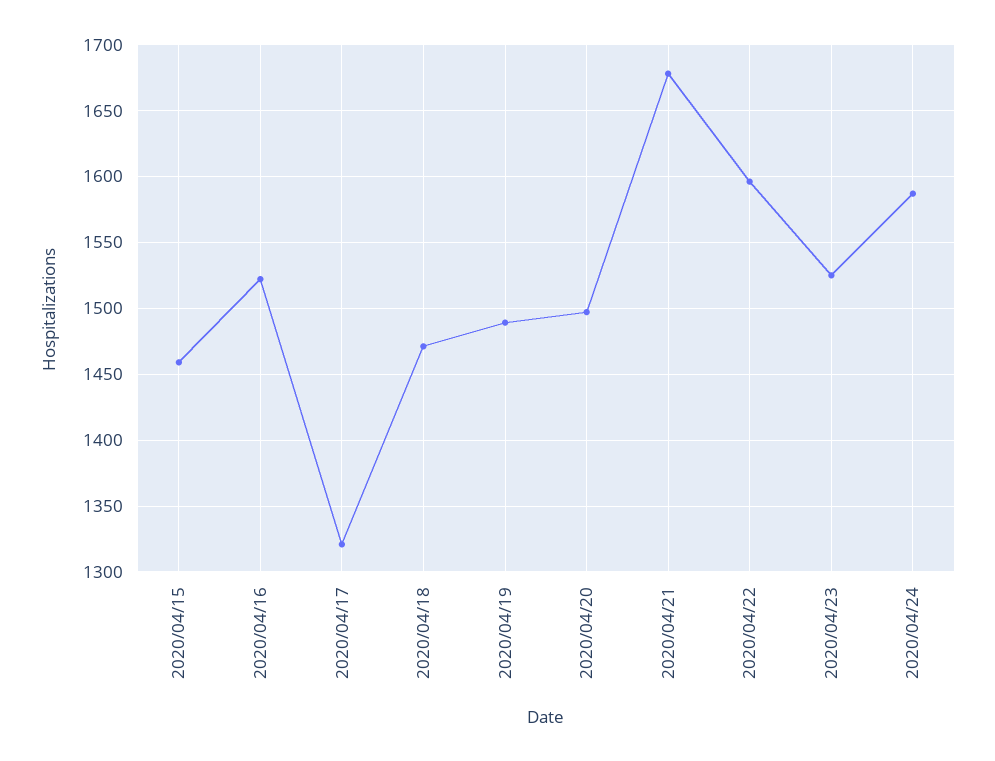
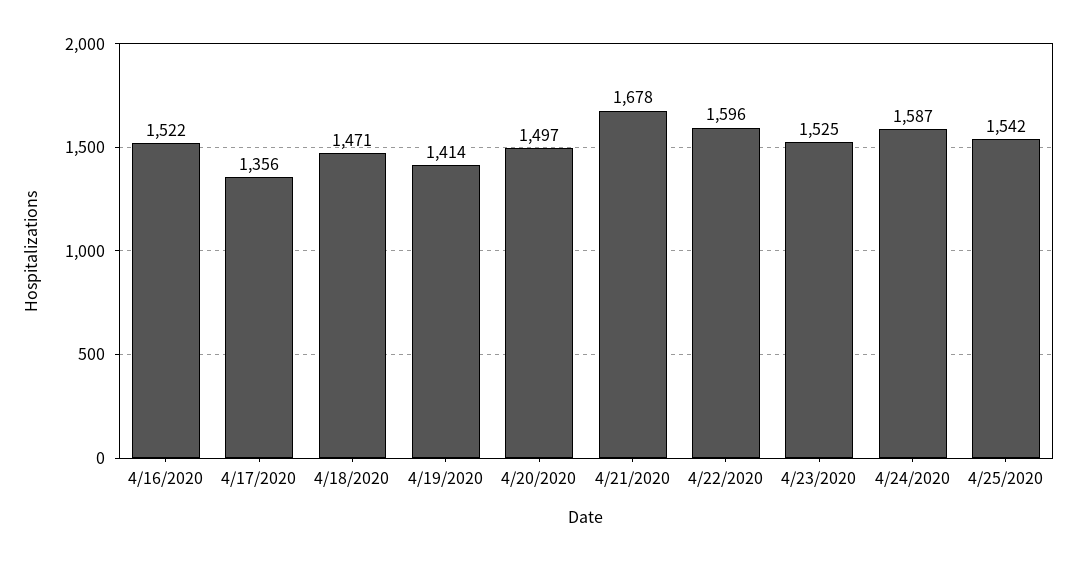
2020/04/15: 1460 -> none
2020/04/17: 1320 -> 1356
2020/04/19: 1490 -> 1414
4/25/2020: none -> 1542

